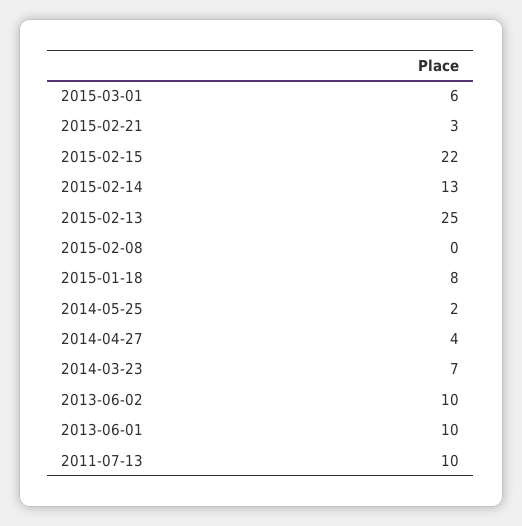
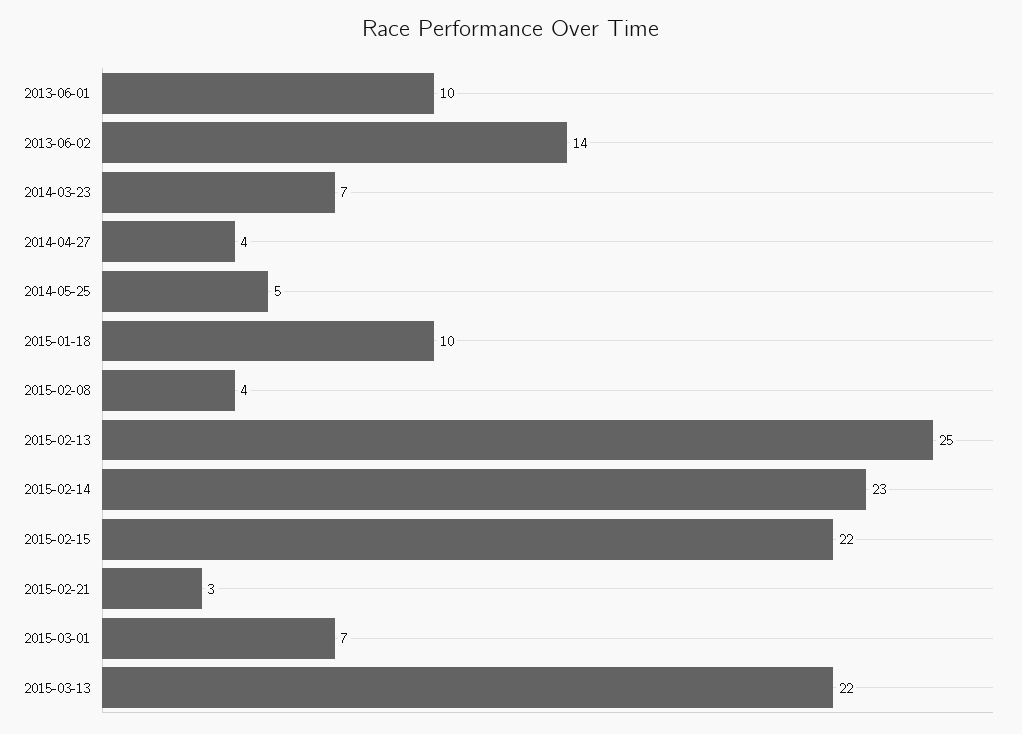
2015-03-01: 6 -> 7
2015-02-14: 13 -> 23
2015-02-08: 0 -> 4
2015-01-18: 8 -> 10
2014-05-25: 2 -> 5
2013-06-02: 10 -> 14
2011-07-13: 10 -> none
2015-03-13: none -> 22

